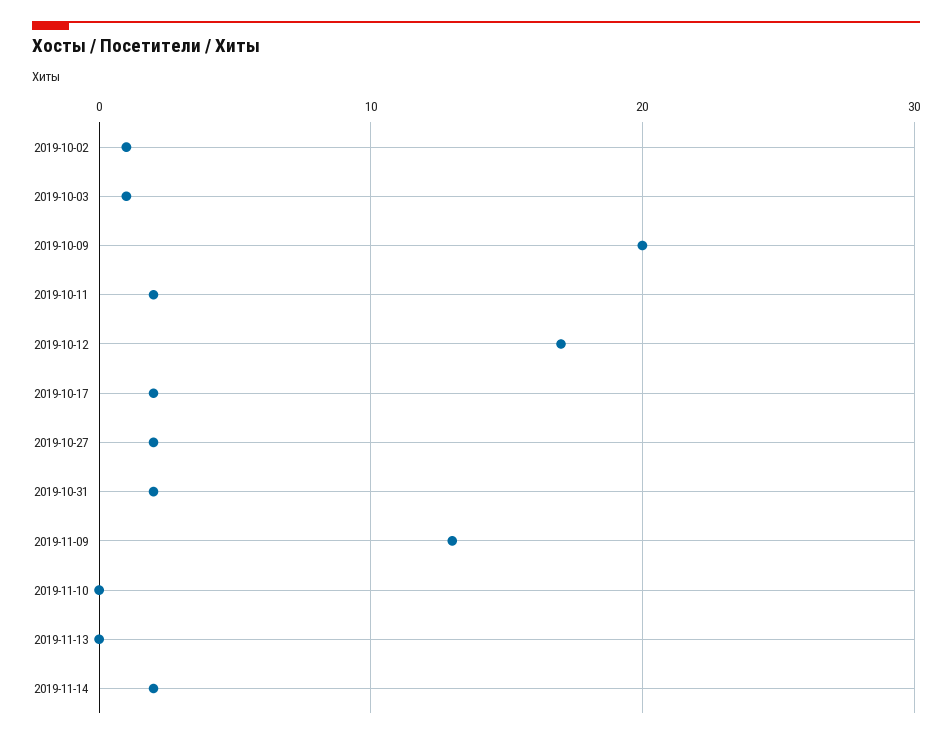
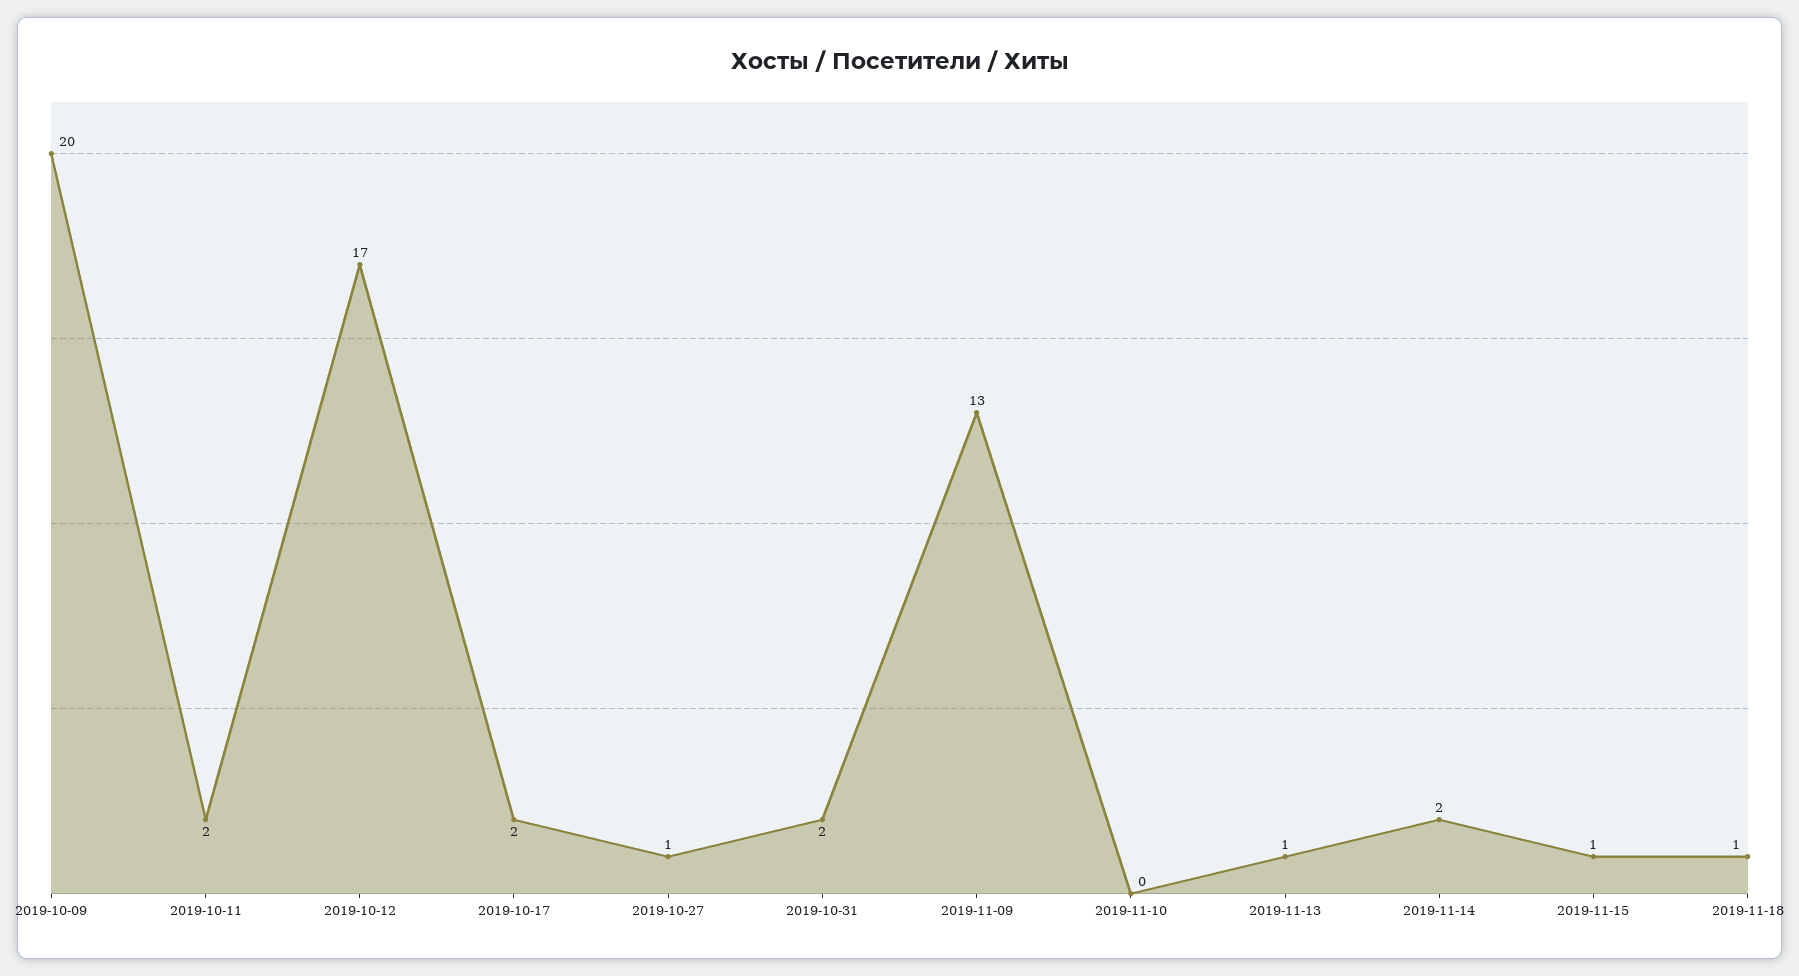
2019-10-02: 1 -> none
2019-10-03: 1 -> none
2019-10-27: 2 -> 1
2019-11-13: 0 -> 1
2019-11-15: none -> 1
2019-11-18: none -> 1

